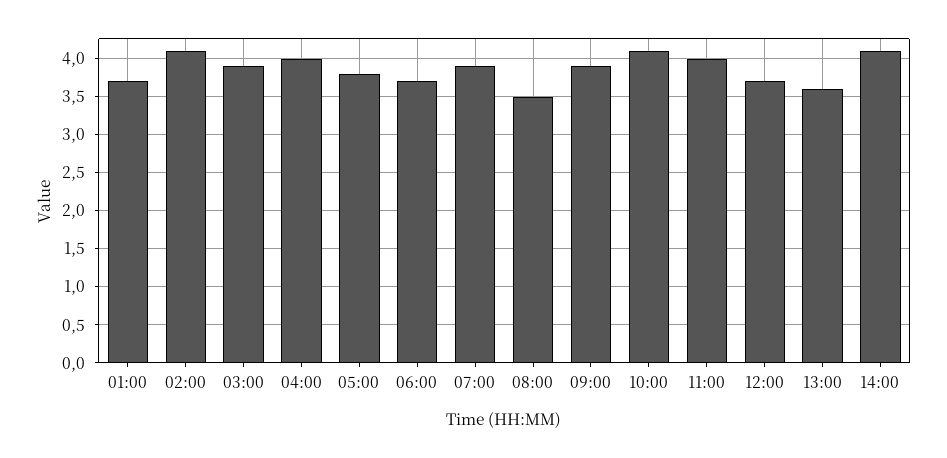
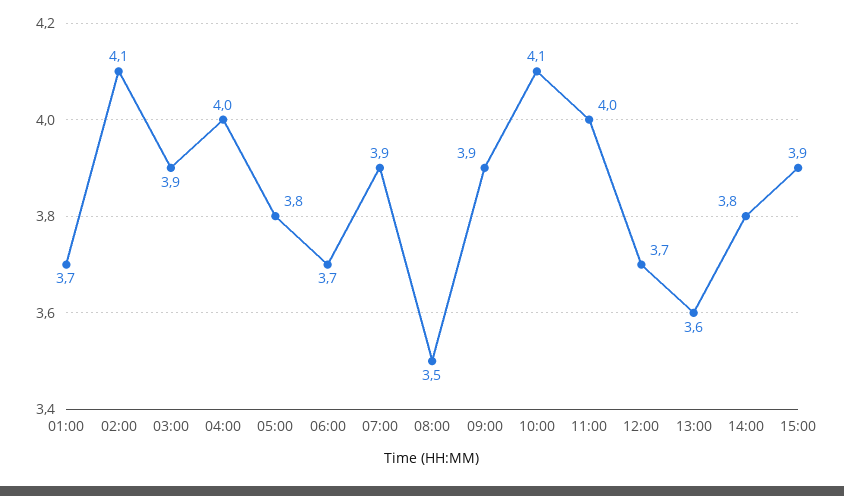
14:00: 4.1 -> 3.8
15:00: none -> 3.9

